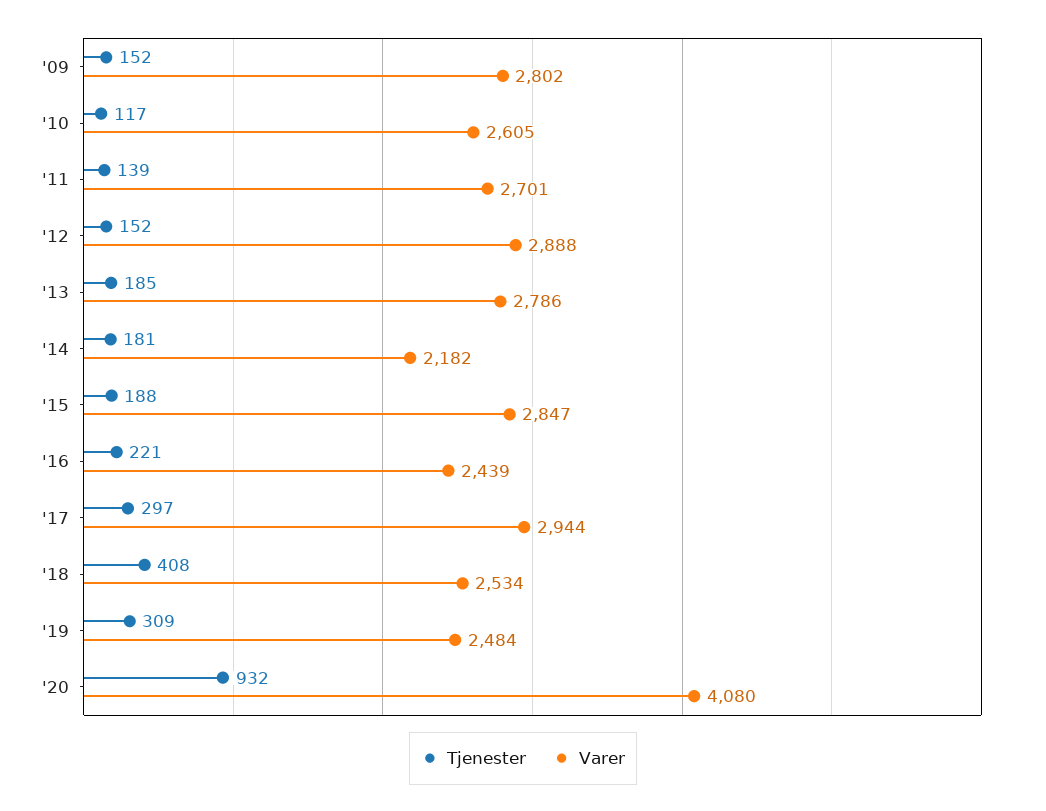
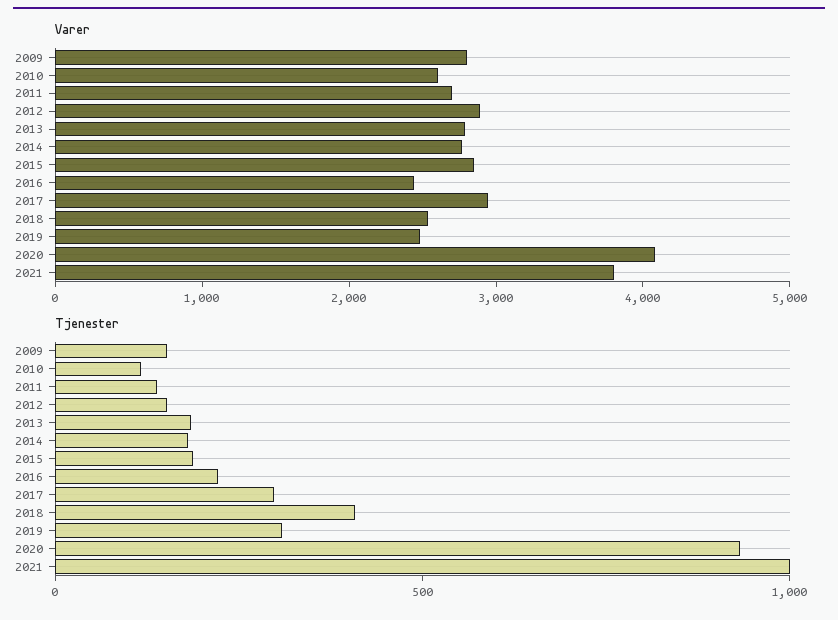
Varer, '14: 2182 -> 2800
Varer, 2021: none -> 3800
Tjenester, 2021: none -> 1000

